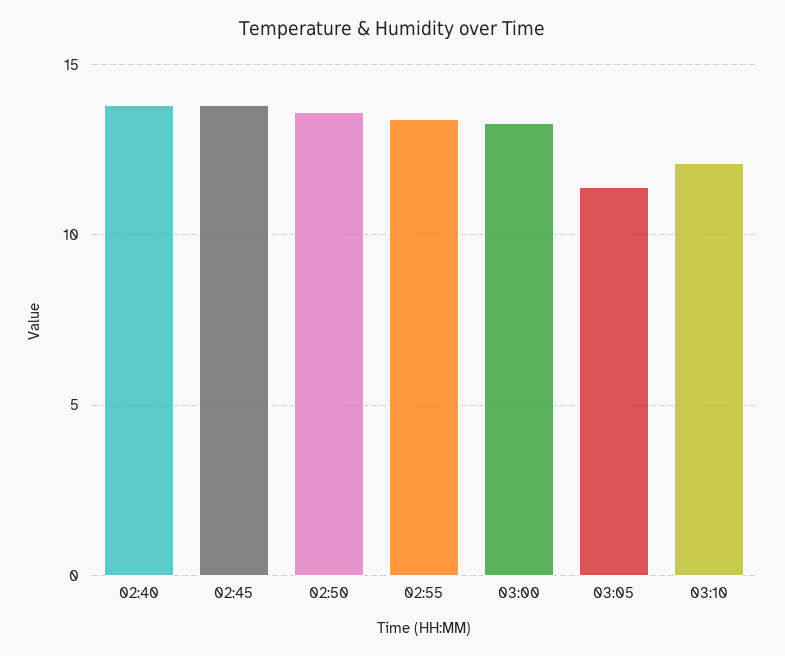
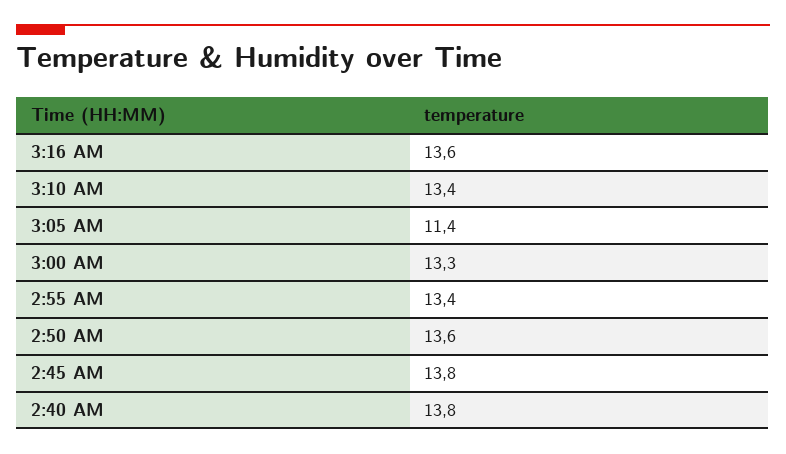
03:10: 12 -> 13.4
3:16 AM: none -> 13.6

